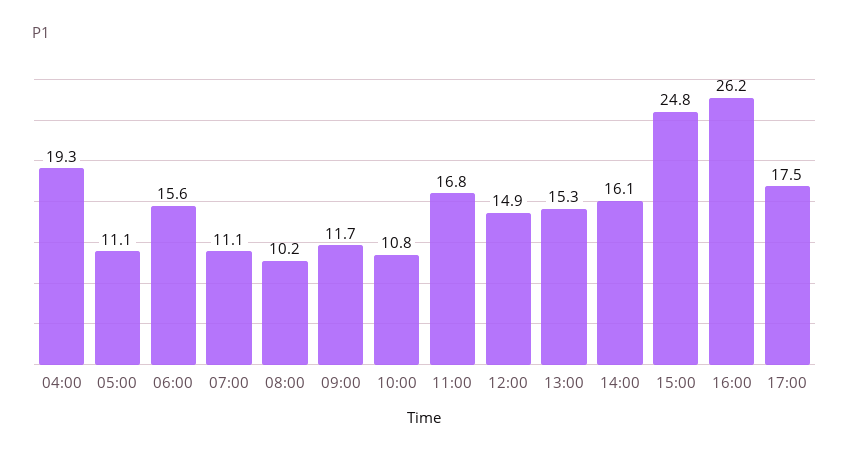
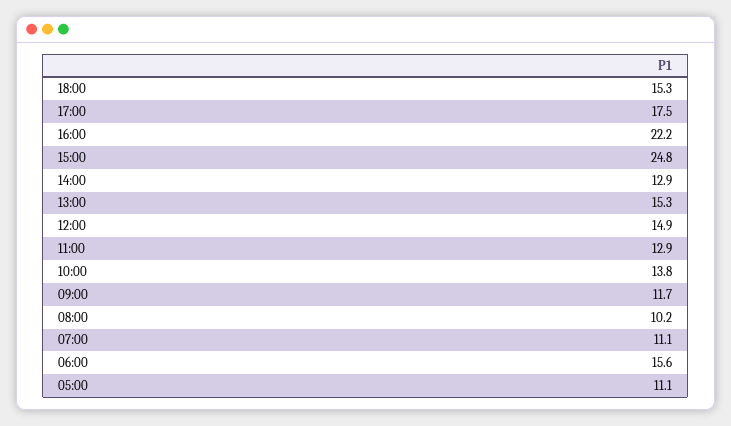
04:00: 19.3 -> none
10:00: 10.8 -> 13.8
11:00: 16.8 -> 12.9
14:00: 16.1 -> 12.9
16:00: 26.2 -> 22.2
18:00: none -> 15.3

